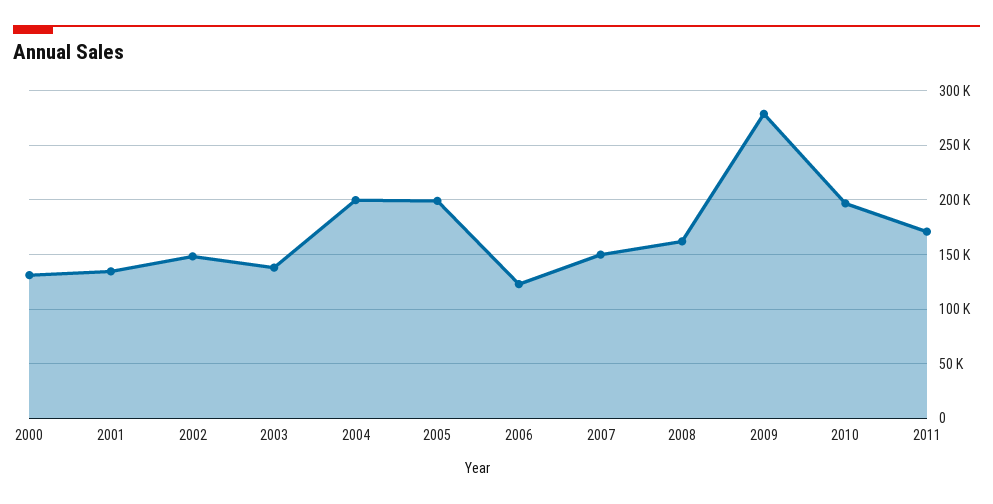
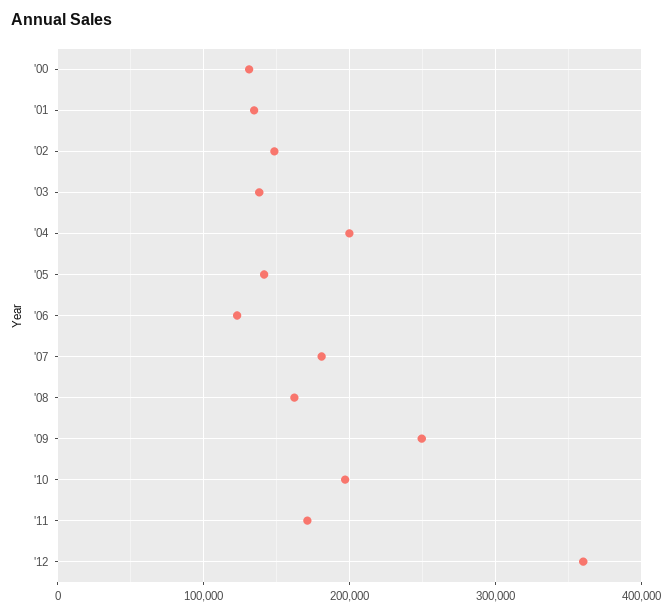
2005: 200000 -> 140000
2007: 150000 -> 180000
2009: 280000 -> 250000
'12: none -> 360000

